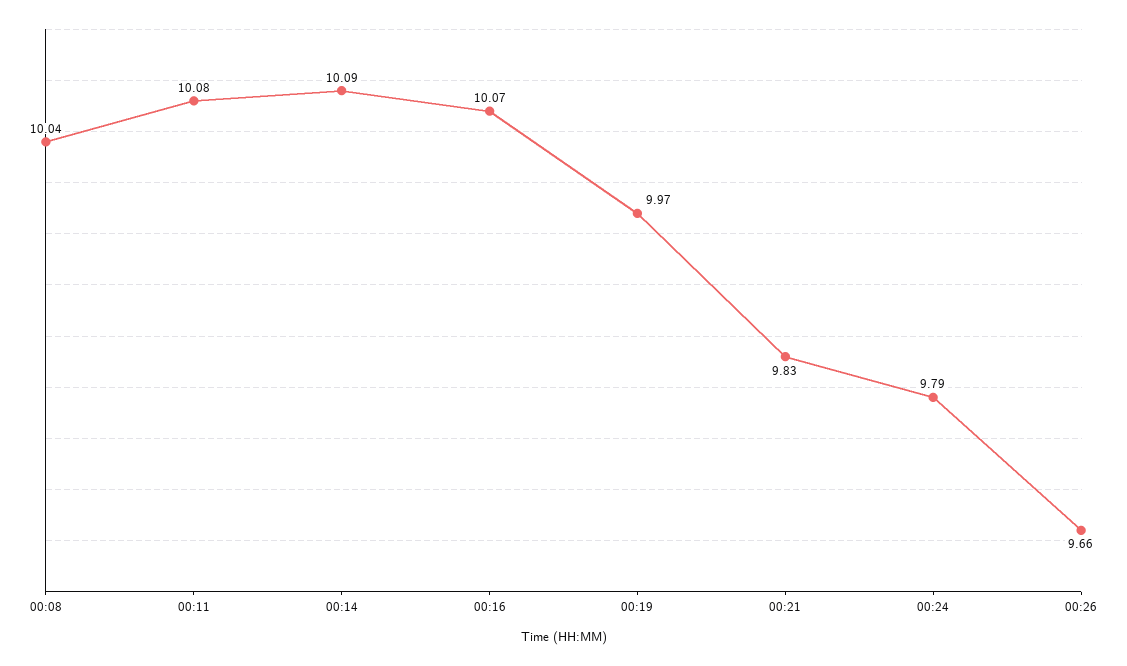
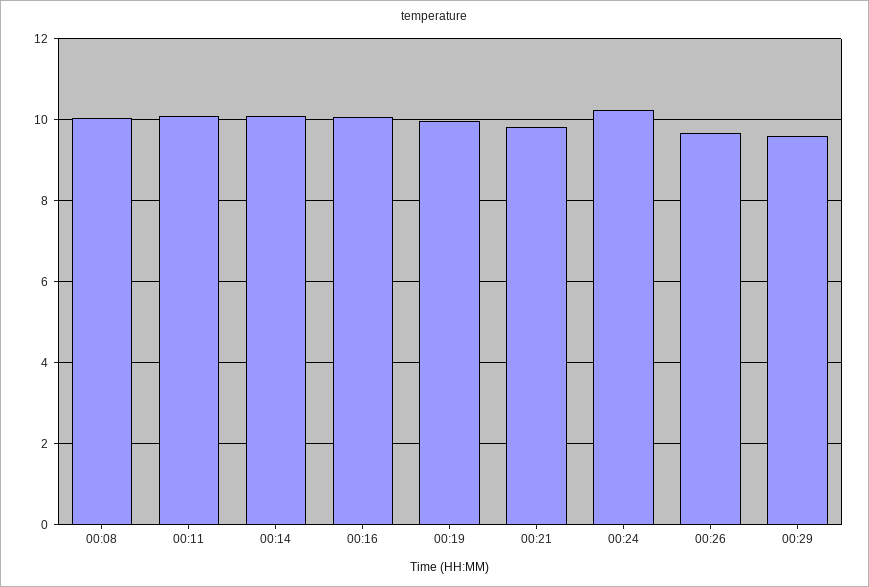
00:24: 9.79 -> 10.2
00:29: none -> 9.6

